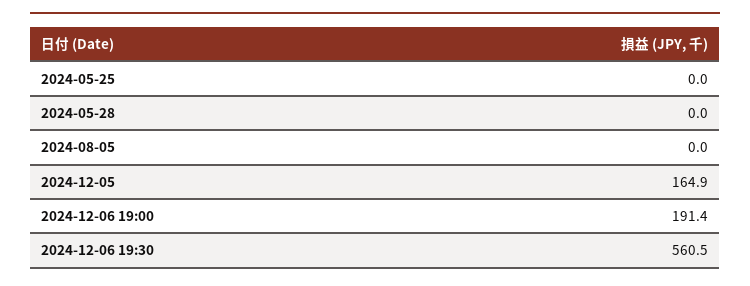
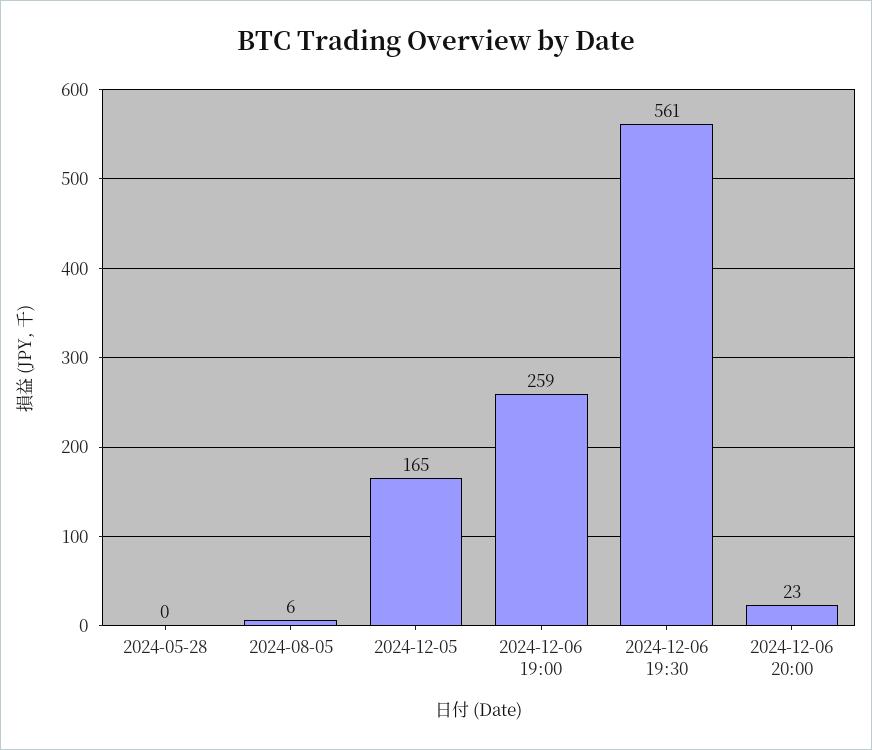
2024-05-25: 0 -> none
2024-08-05: 0 -> 6
2024-12-06 19:00: 191.4 -> 259
2024-12-06 20:00: none -> 23

